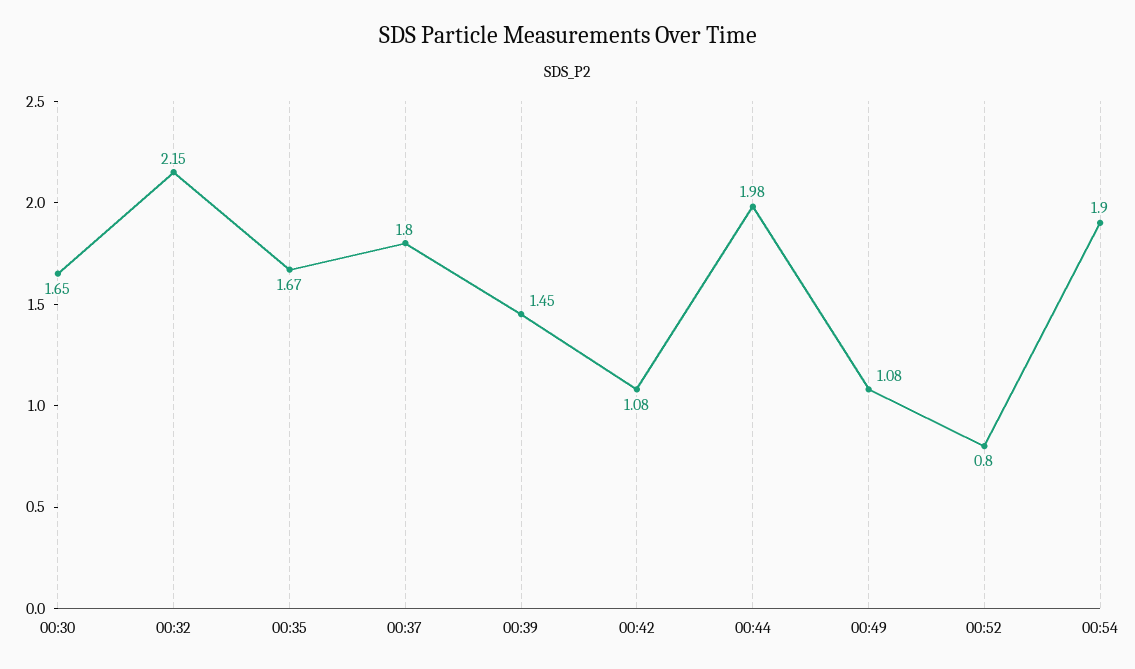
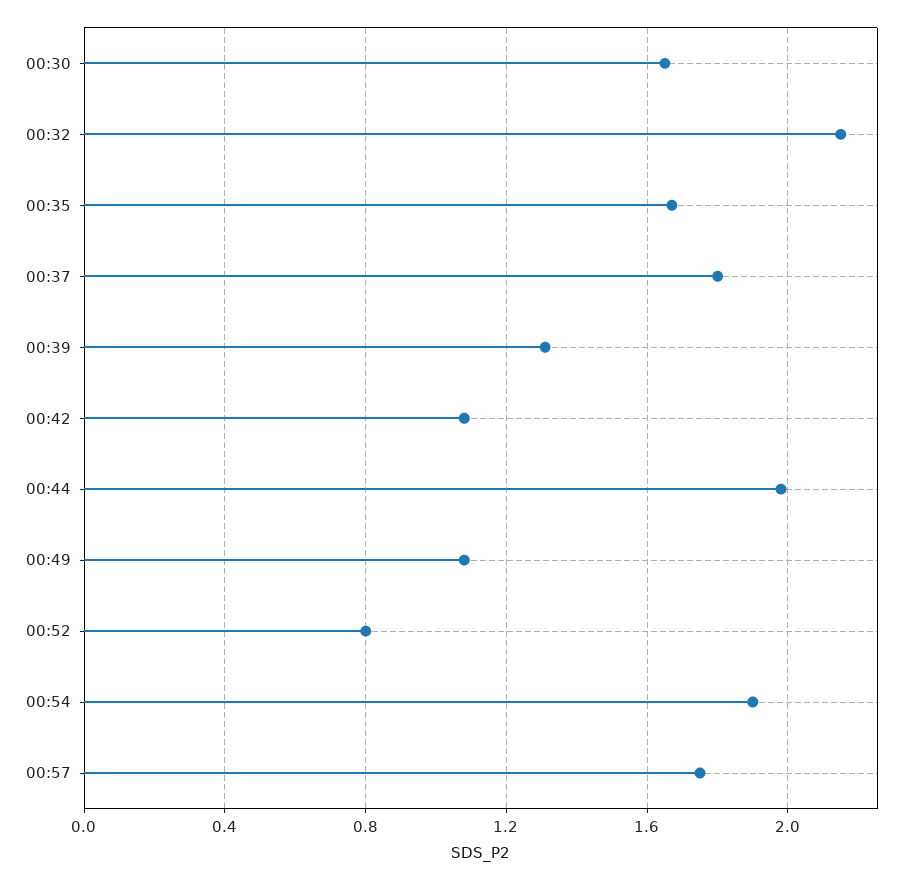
00:39: 1.45 -> 1.3
00:57: none -> 1.75

